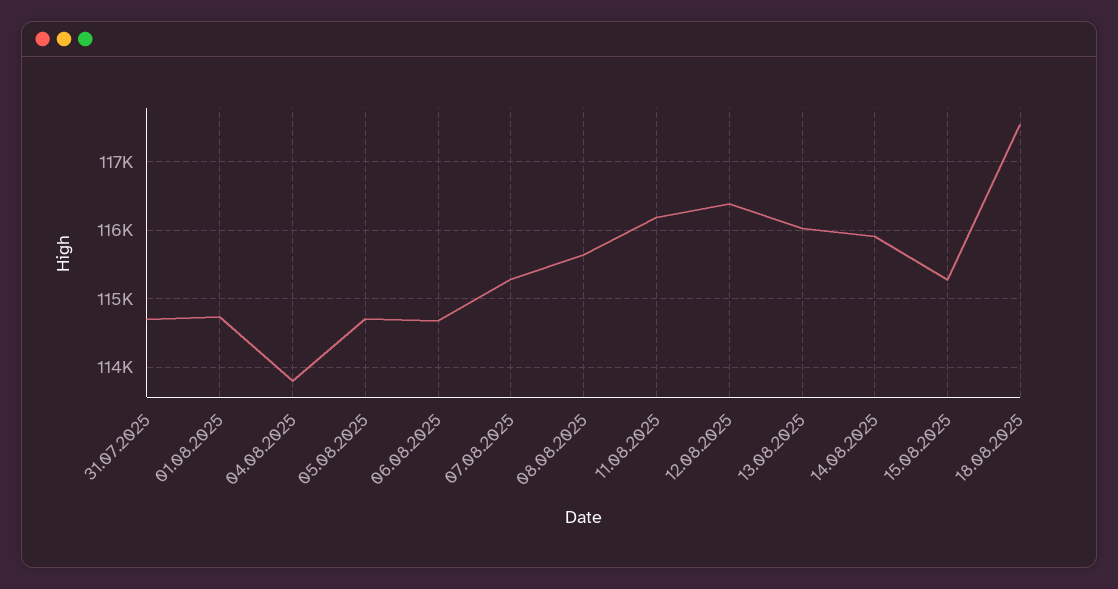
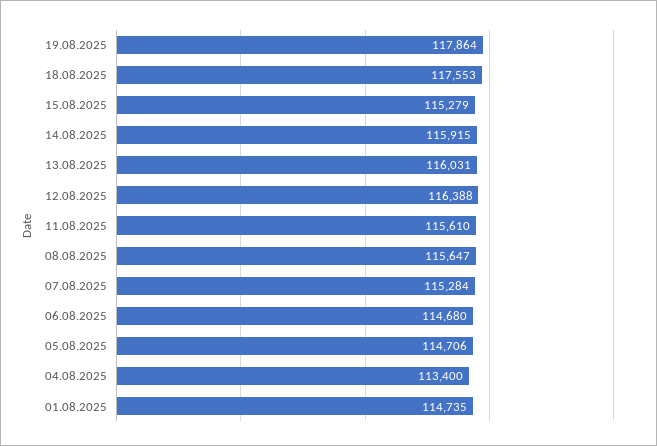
31.07.2025: 114700 -> none
04.08.2025: 113800 -> 113400
11.08.2025: 116200 -> 115610
19.08.2025: none -> 117864

